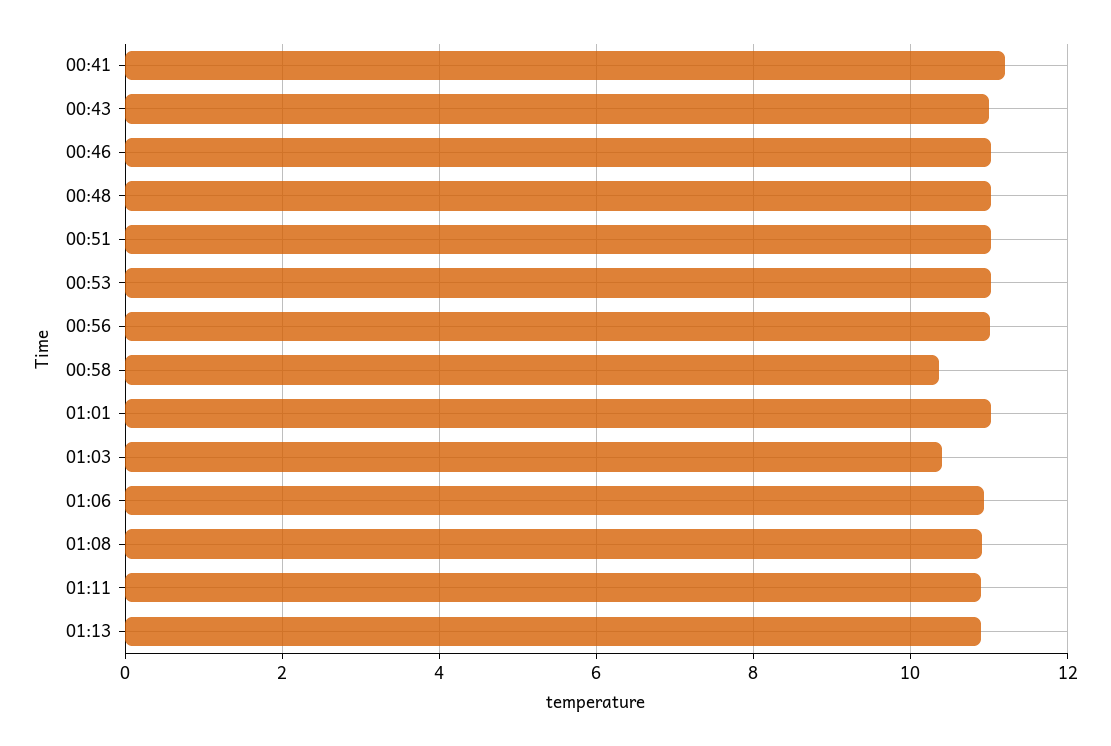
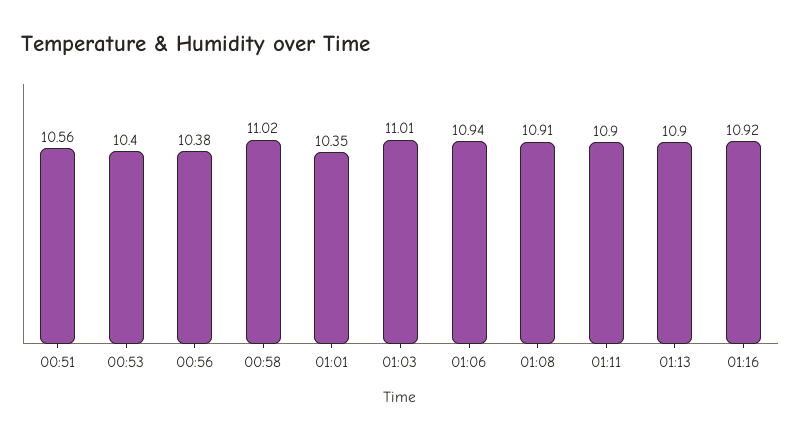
00:41: 11.2 -> none
00:43: 11 -> none
00:46: 11 -> none
00:48: 11 -> none
00:51: 11 -> 10.56
00:53: 11 -> 10.4
00:56: 11 -> 10.38
00:58: 10.4 -> 11.02
01:01: 11 -> 10.35
01:03: 10.4 -> 11.01
01:16: none -> 10.92

